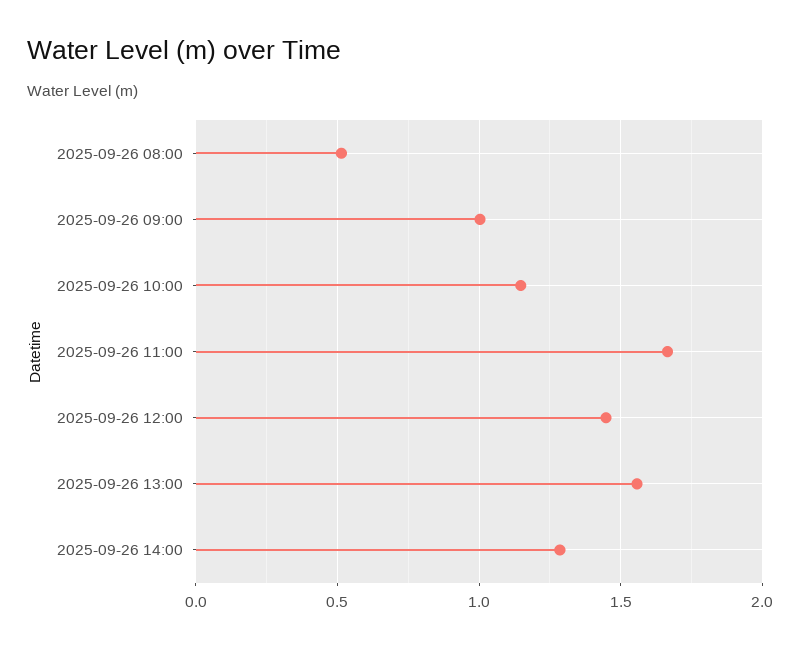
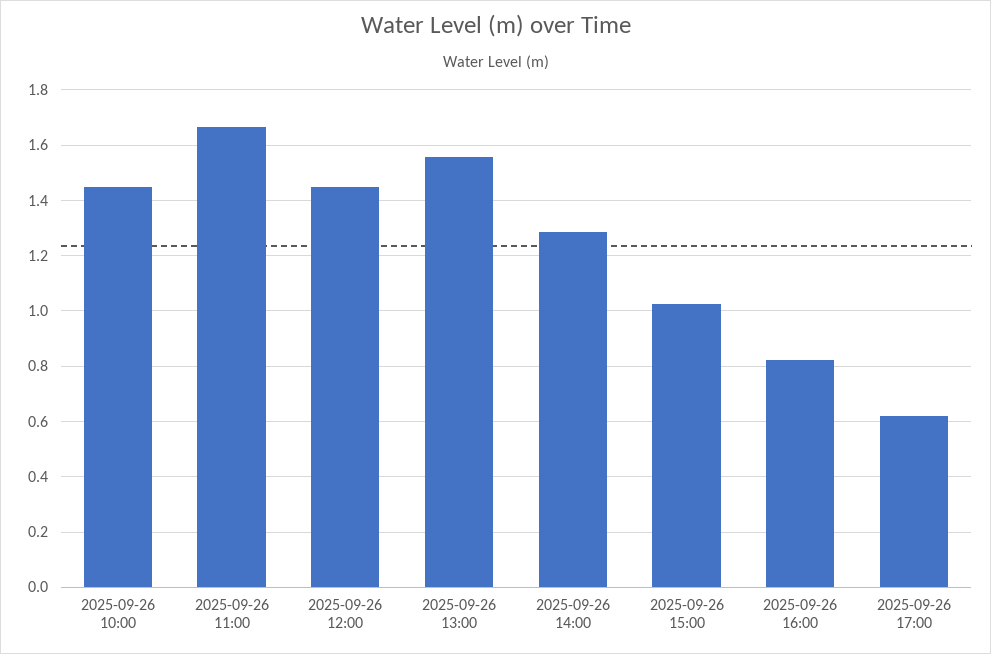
2025-09-26 08:00: 0.5 -> none
2025-09-26 09:00: 1 -> none
2025-09-26 10:00: 1.15 -> 1.45
2025-09-26 15:00: none -> 1.025
2025-09-26 16:00: none -> 0.825
2025-09-26 17:00: none -> 0.625

